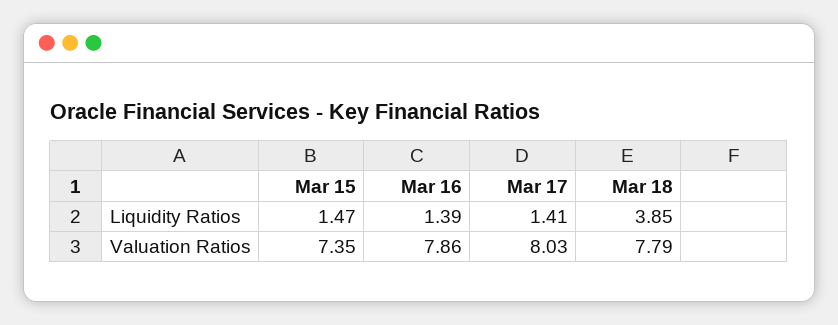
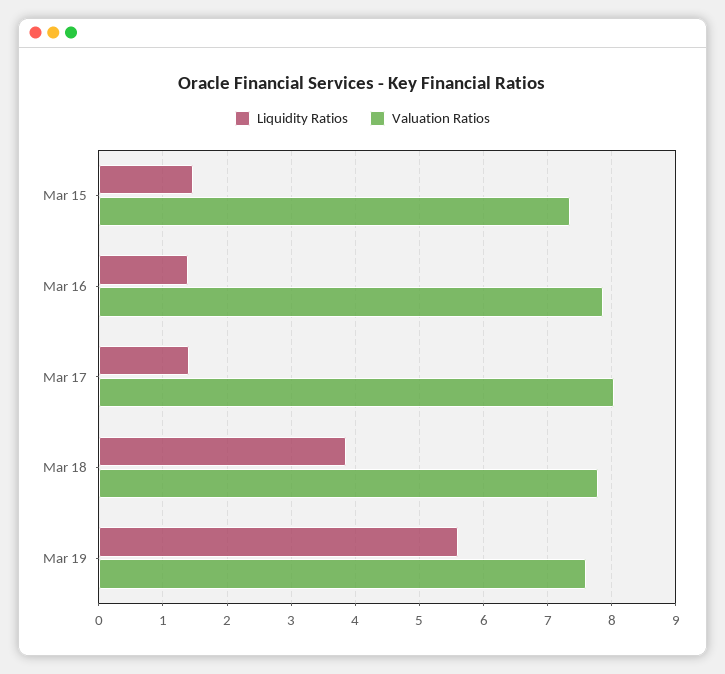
Liquidity Ratios, Mar 19: none -> 5.6
Valuation Ratios, Mar 19: none -> 7.6

